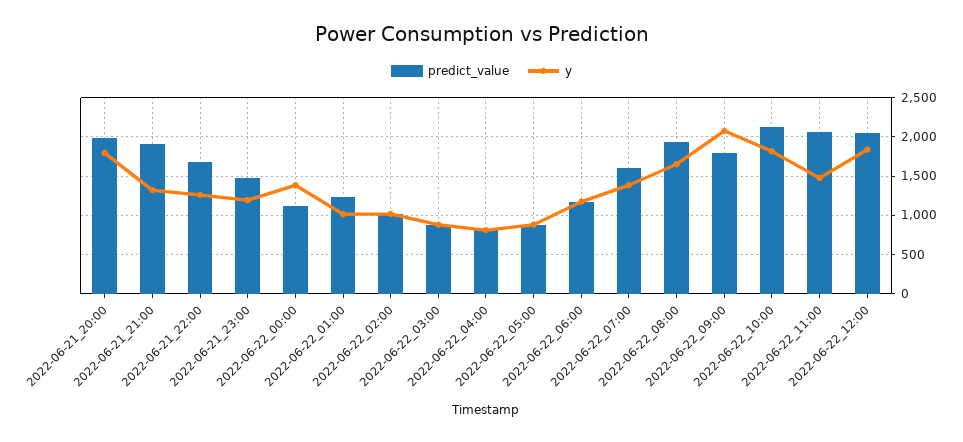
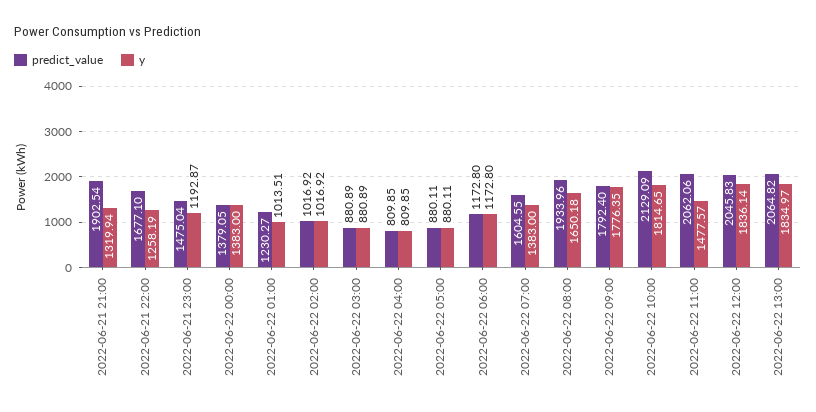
predict_value, 2022-06-21_20:00: 2000 -> none
y, 2022-06-21_20:00: 1800 -> none
predict_value, 2022-06-22_00:00: 1100 -> 1379.05
y, 2022-06-22_09:00: 2100 -> 1776.35
predict_value, 2022-06-22 13:00: none -> 2064.82
y, 2022-06-22 13:00: none -> 1834.97

